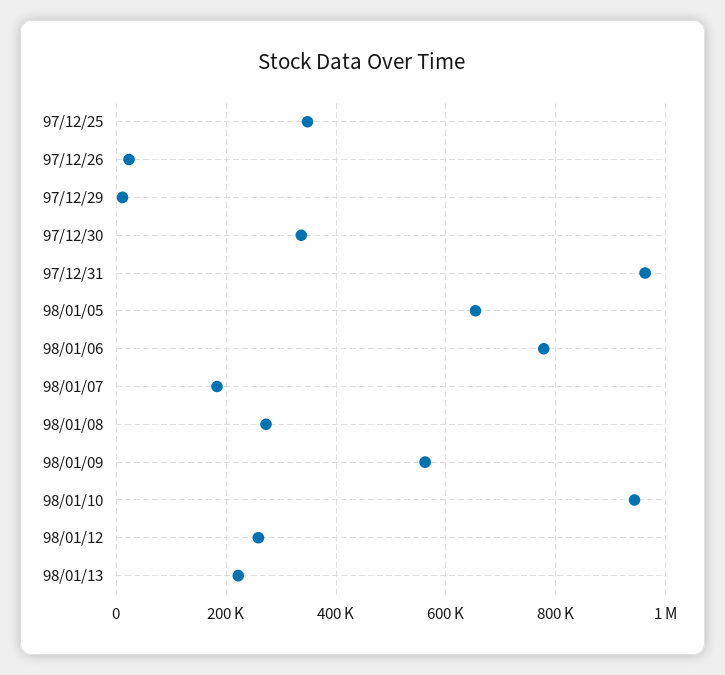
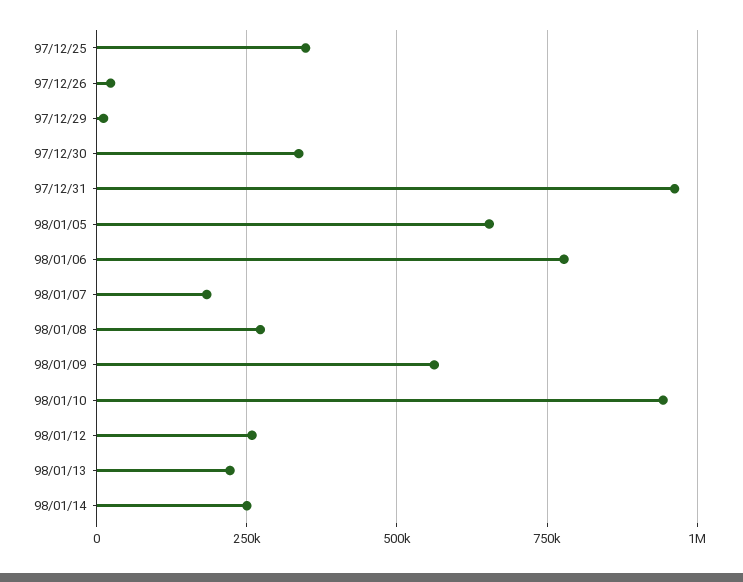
98/01/14: none -> 250000

